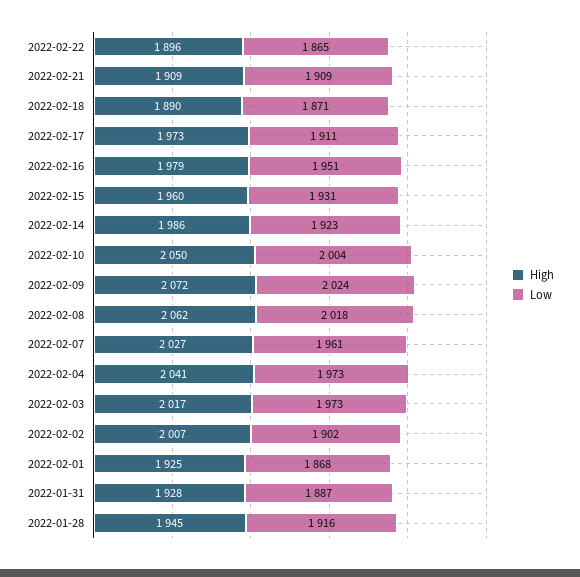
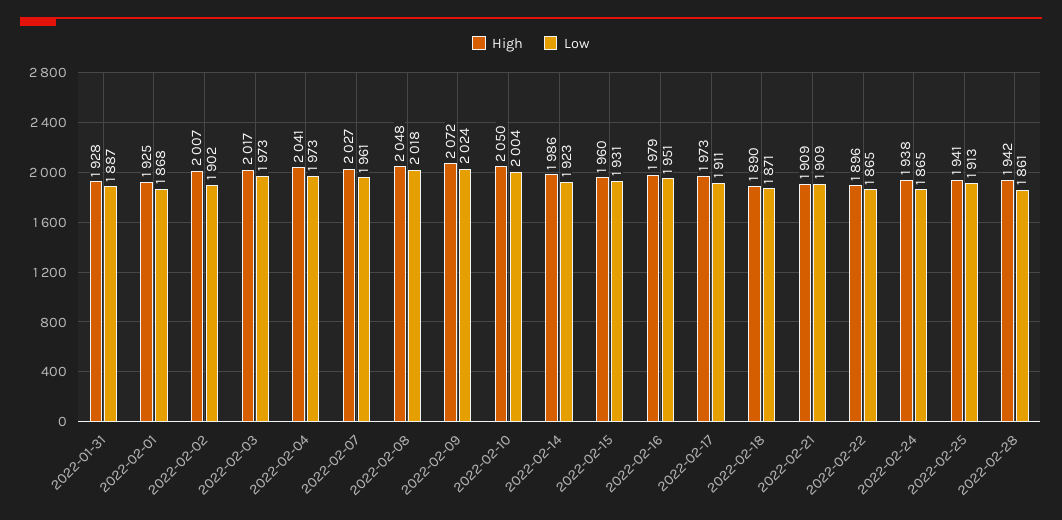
High, 2022-02-08: 2062 -> 2048
High, 2022-01-28: 1945 -> none
Low, 2022-01-28: 1916 -> none
High, 2022-02-24: none -> 1938
Low, 2022-02-24: none -> 1865
High, 2022-02-25: none -> 1941
Low, 2022-02-25: none -> 1913
High, 2022-02-28: none -> 1942
Low, 2022-02-28: none -> 1861

